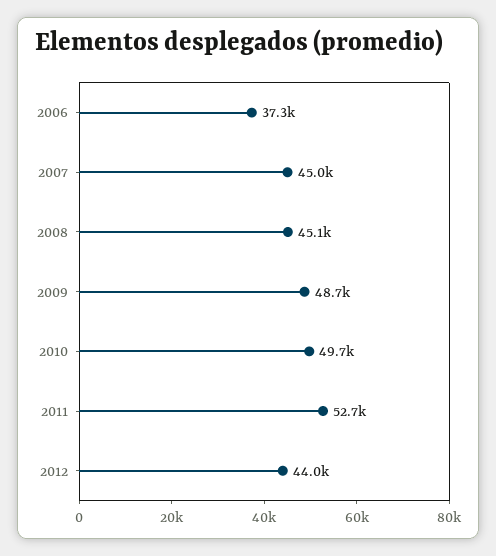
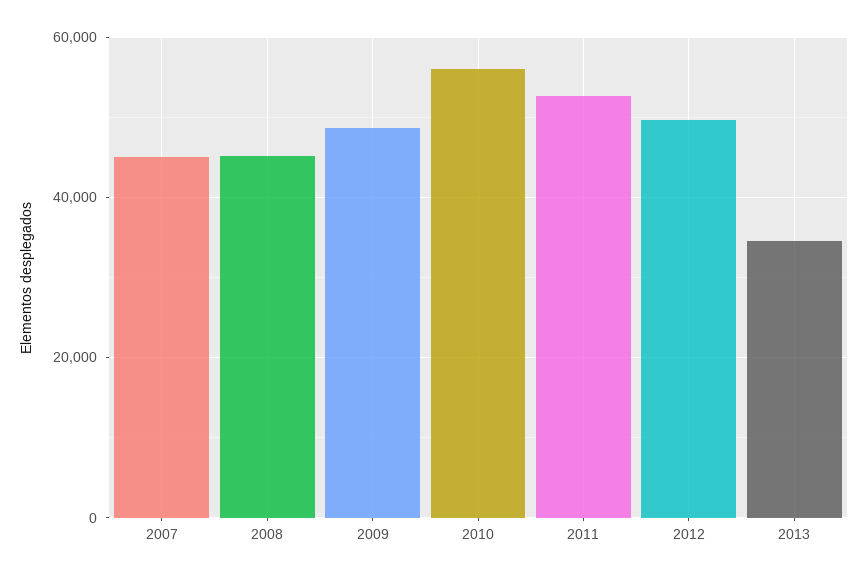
2006: 37300 -> none
2010: 49700 -> 56000
2012: 44000 -> 50000
2013: none -> 34000

